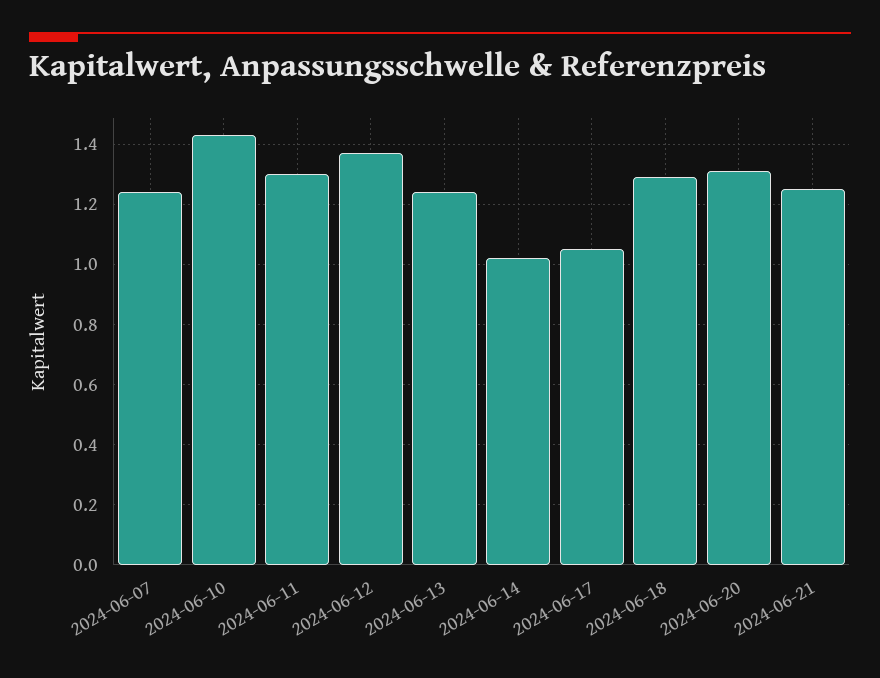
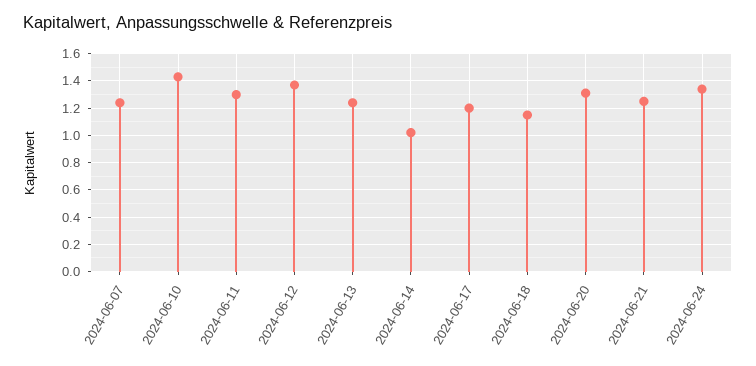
2024-06-17: 1.05 -> 1.2
2024-06-18: 1.3 -> 1.15
2024-06-24: none -> 1.35

